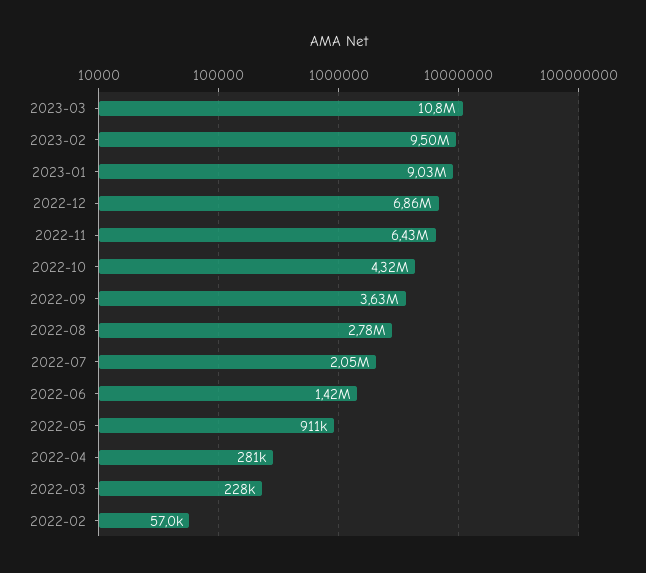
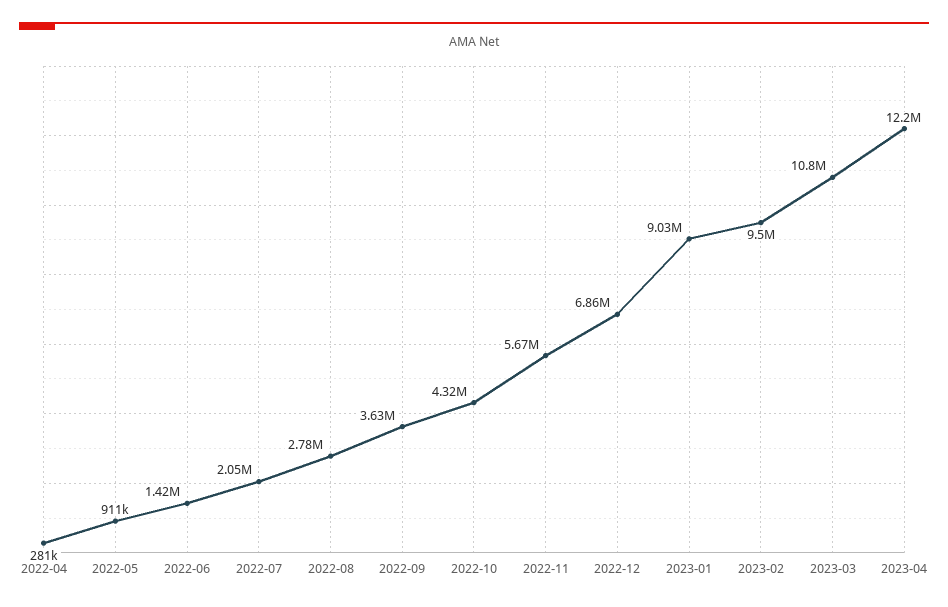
2022-11: 6430000 -> 5670000
2022-03: 228000 -> none
2022-02: 57000 -> none
2023-04: none -> 12200000

